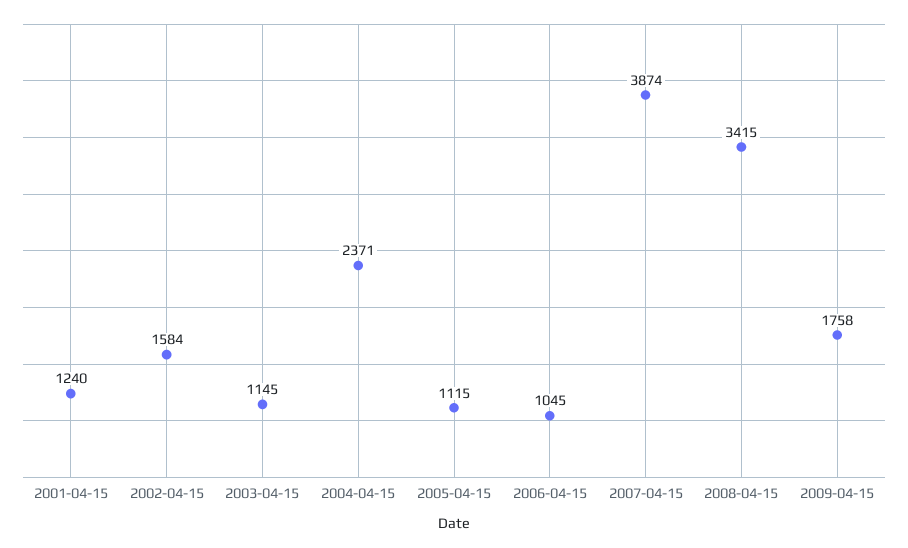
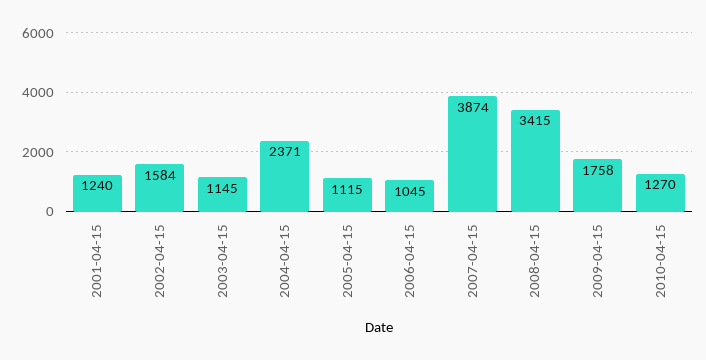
2010-04-15: none -> 1270

